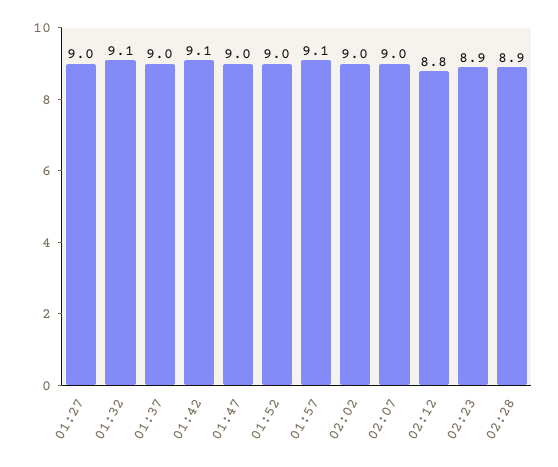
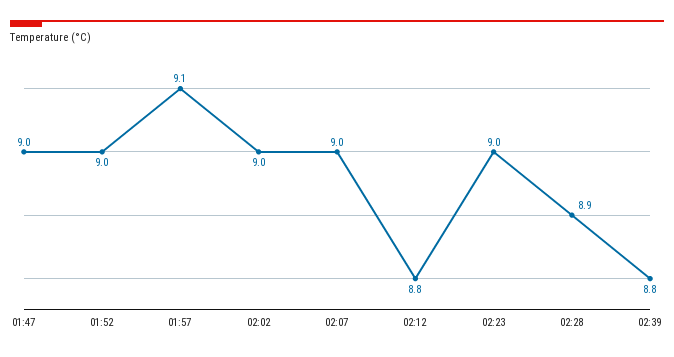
01:27: 9 -> none
01:32: 9.1 -> none
01:37: 9 -> none
01:42: 9.1 -> none
02:23: 8.9 -> 9
02:39: none -> 8.8

